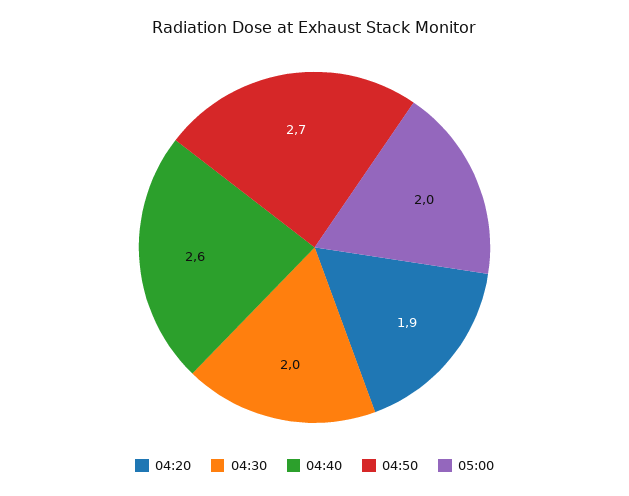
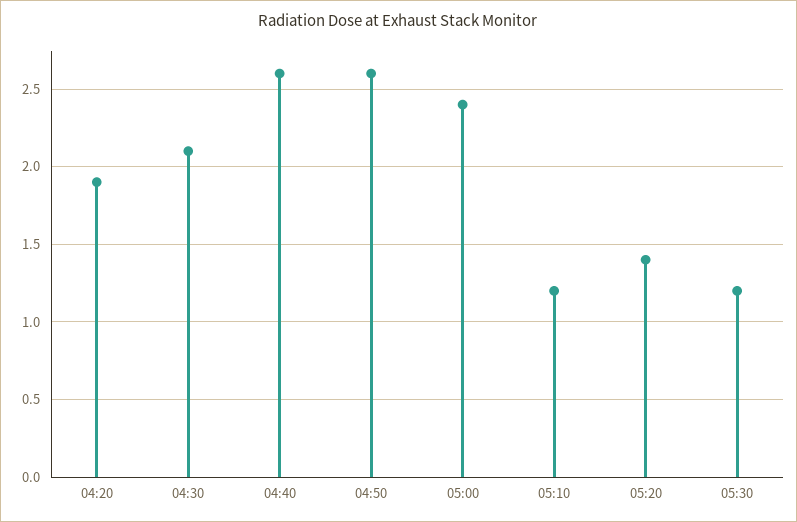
04:30: 2 -> 2.1
04:50: 2.7 -> 2.6
05:00: 2 -> 2.4
05:10: none -> 1.2
05:20: none -> 1.4
05:30: none -> 1.2

